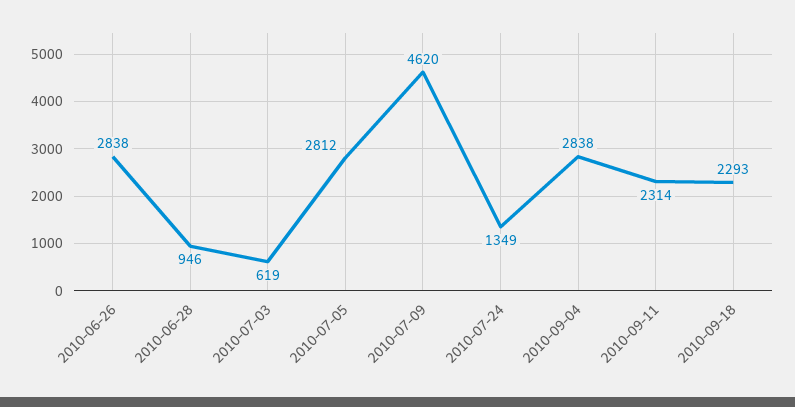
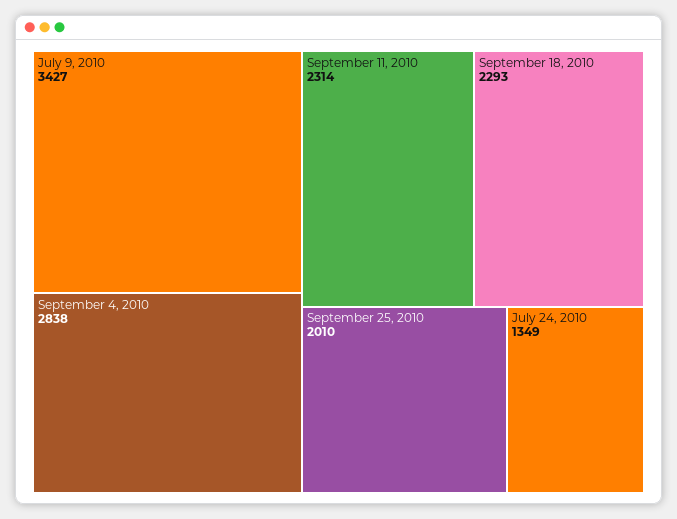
2010-06-26: 2838 -> none
2010-06-28: 946 -> none
2010-07-03: 619 -> none
2010-07-05: 2812 -> none
2010-07-09: 4620 -> 3427
September 25, 2010: none -> 2010

